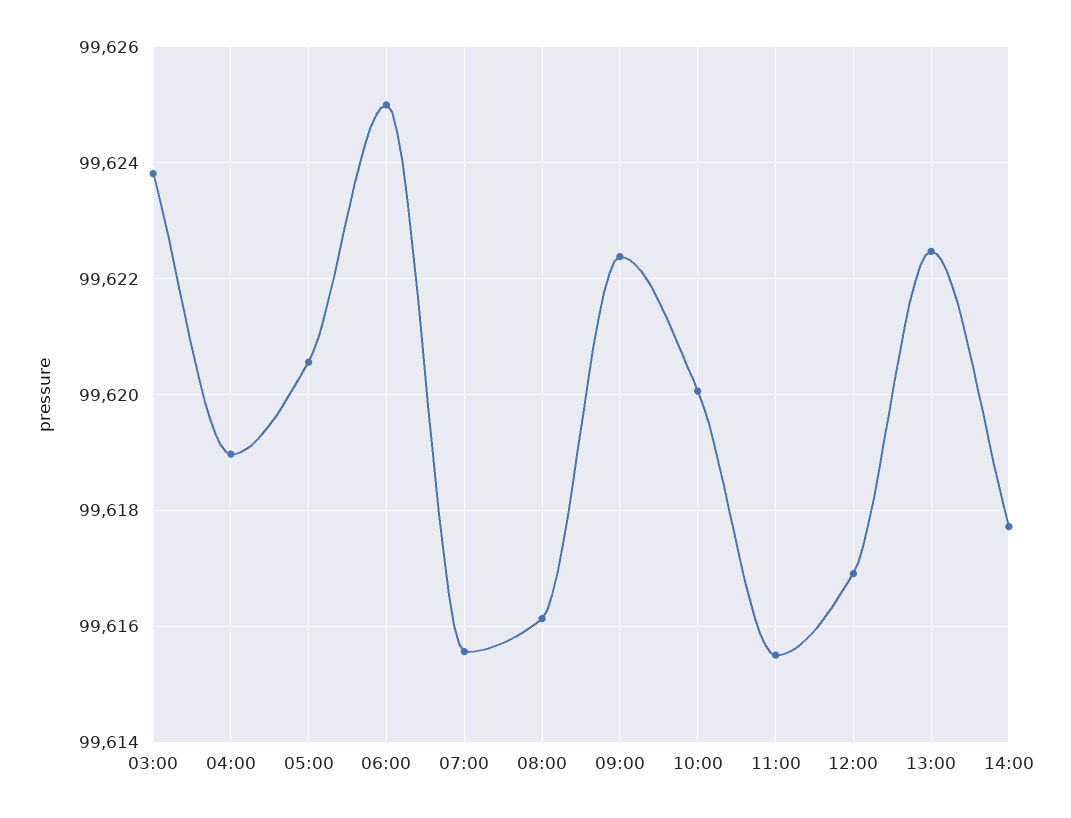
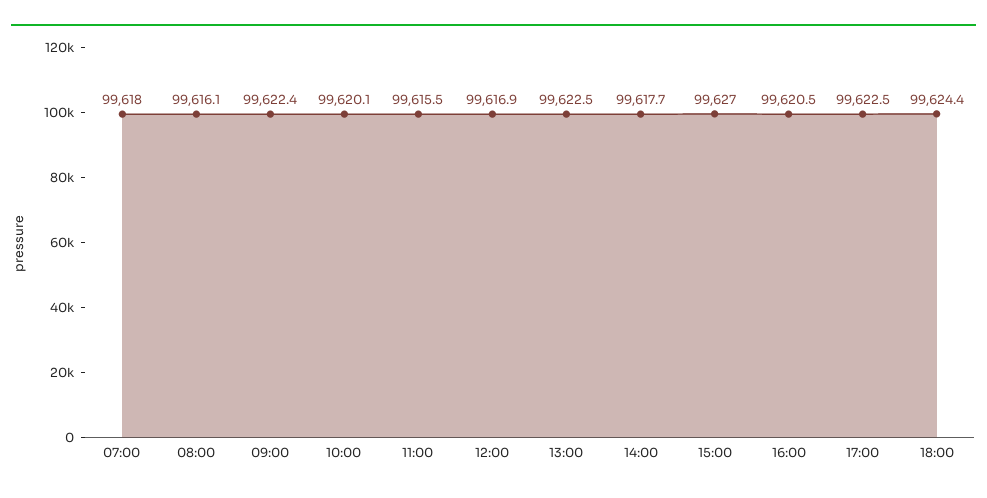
03:00: 99623.8 -> none
04:00: 99619 -> none
05:00: 99620.6 -> none
06:00: 99625 -> none
07:00: 99615.6 -> 99618
15:00: none -> 99627
16:00: none -> 99620.5
17:00: none -> 99622.5
18:00: none -> 99624.4

